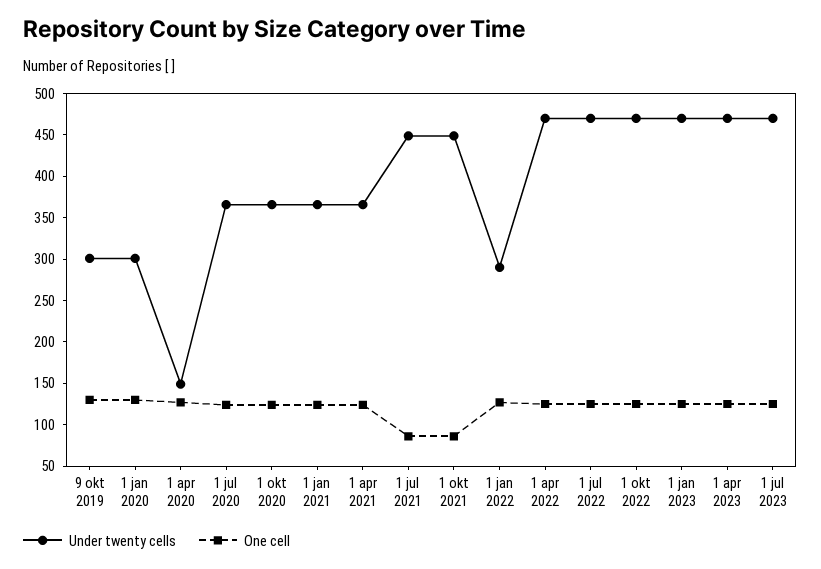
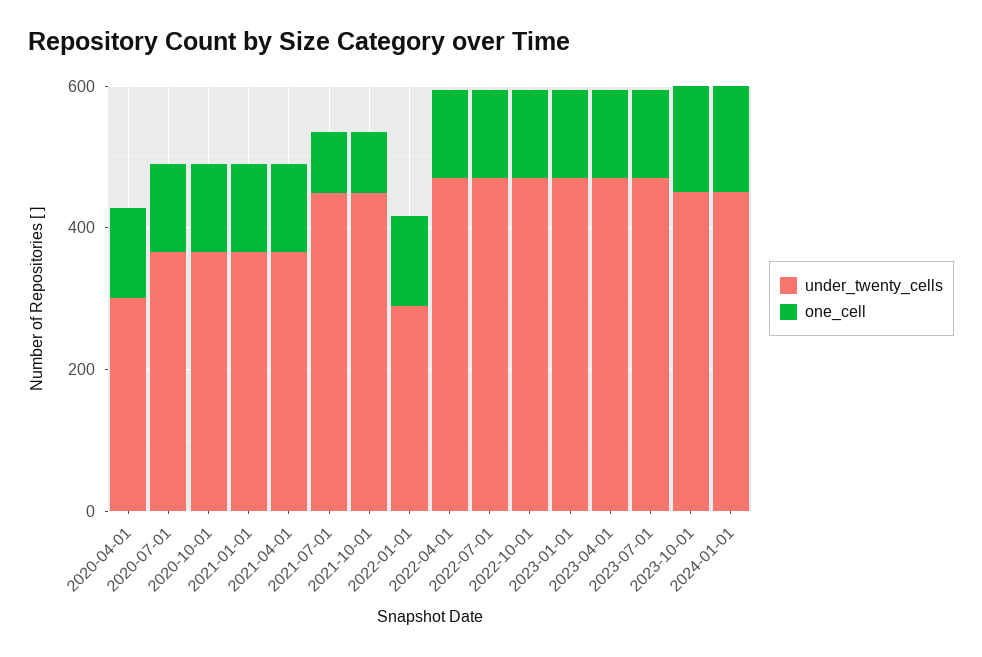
Under twenty cells, 9 okt 2019: 300 -> none
One cell, 9 okt 2019: 130 -> none
Under twenty cells, 1 jan 2020: 300 -> none
One cell, 1 jan 2020: 130 -> none
Under twenty cells, 1 apr 2020: 150 -> 300
Under twenty cells, 2023-10-01: none -> 450
One cell, 2023-10-01: none -> 150
Under twenty cells, 2024-01-01: none -> 450
One cell, 2024-01-01: none -> 150

